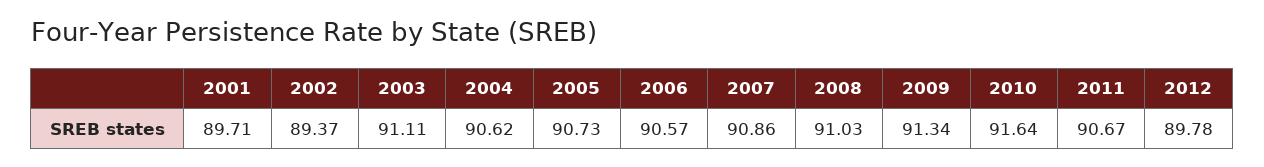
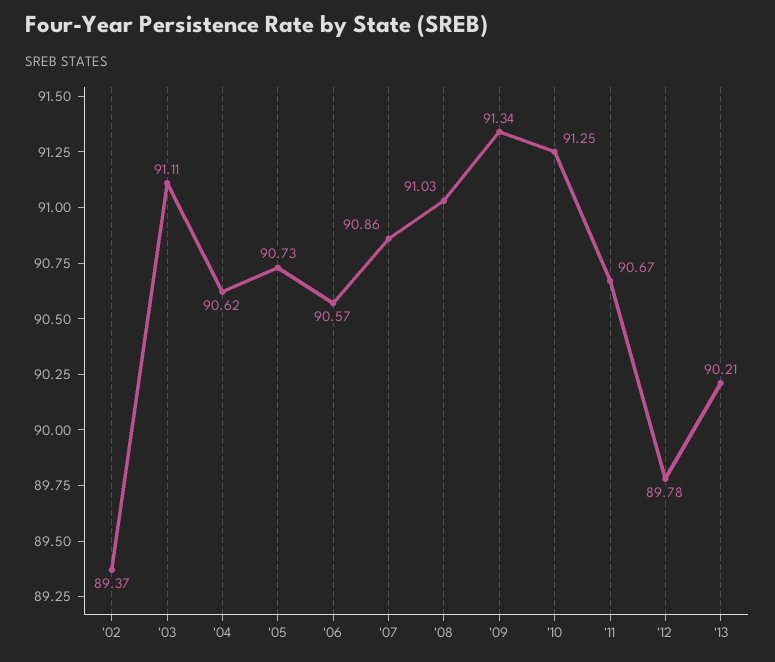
2001: 89.71 -> none
2010: 91.64 -> 91.25
'13: none -> 90.21

